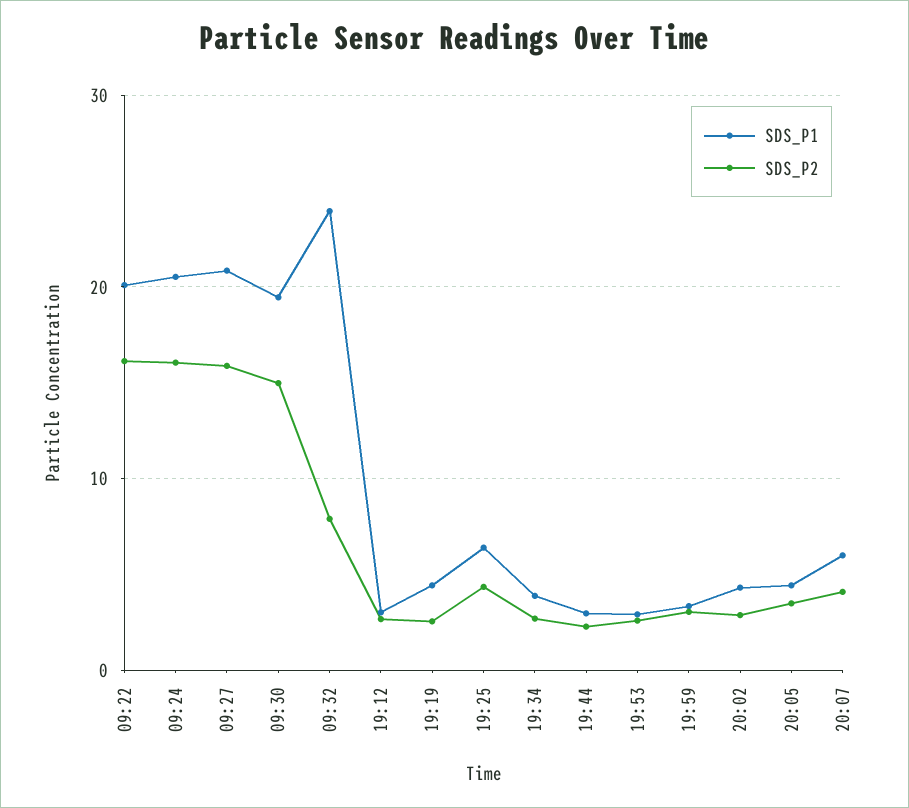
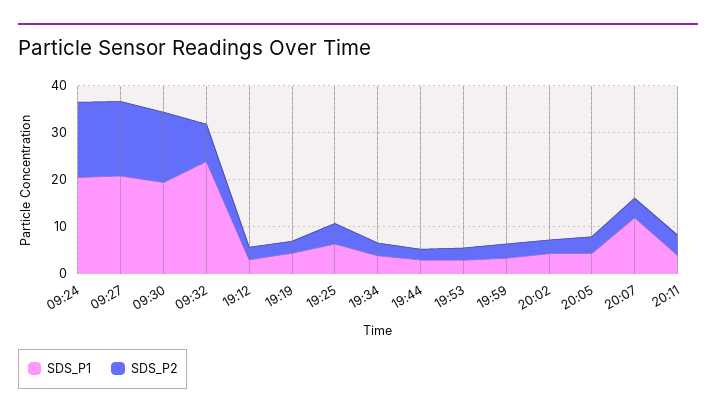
SDS_P1, 09:22: 20 -> none
SDS_P2, 09:22: 16 -> none
SDS_P1, 20:07: 6 -> 12
SDS_P1, 20:11: none -> 4
SDS_P2, 20:11: none -> 4

